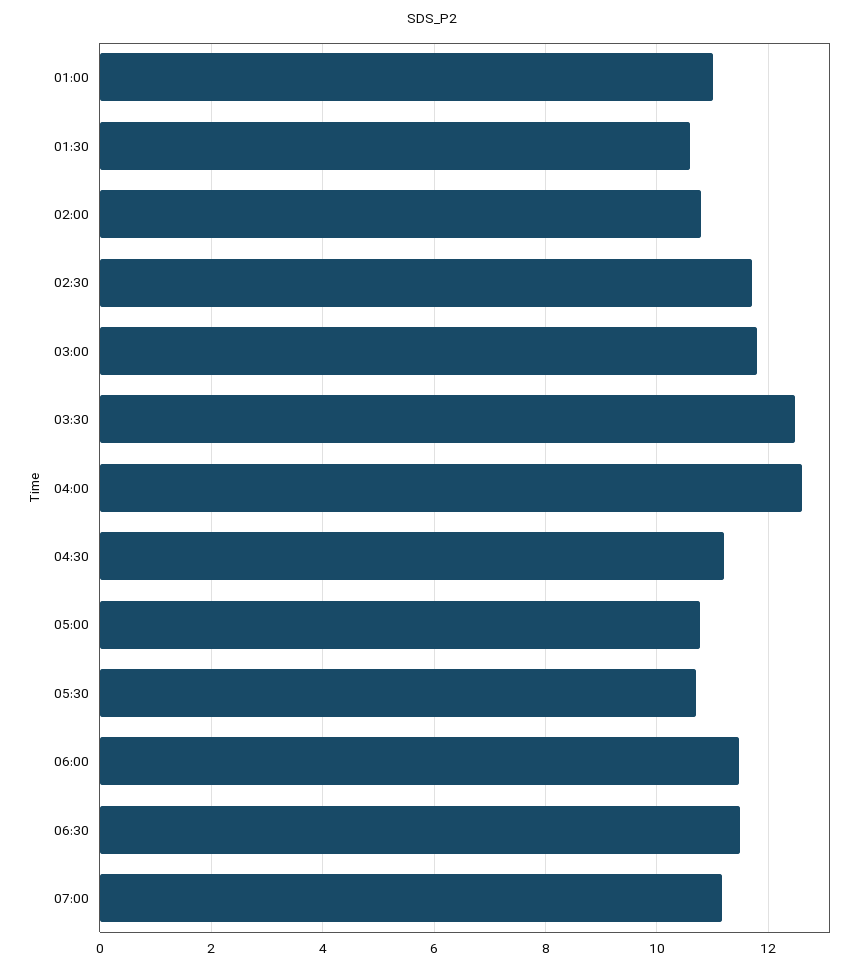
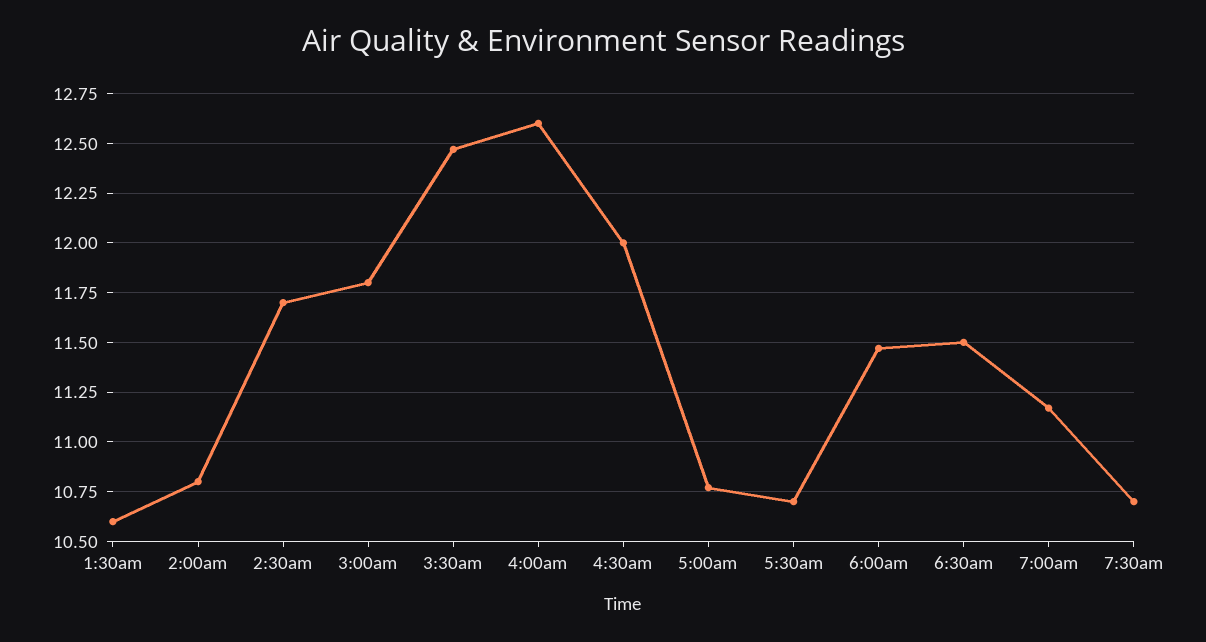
01:00: 11 -> none
04:30: 11.2 -> 12
7:30am: none -> 10.7

